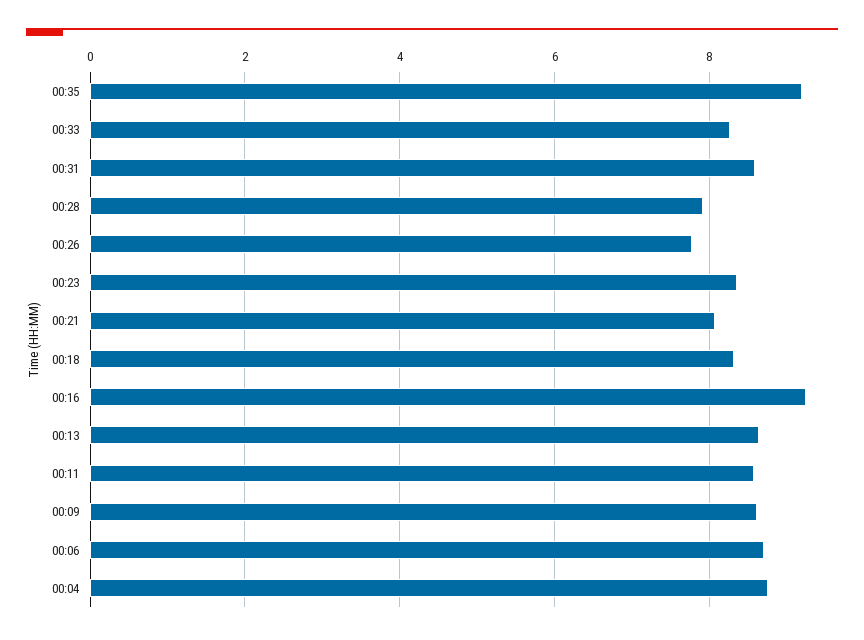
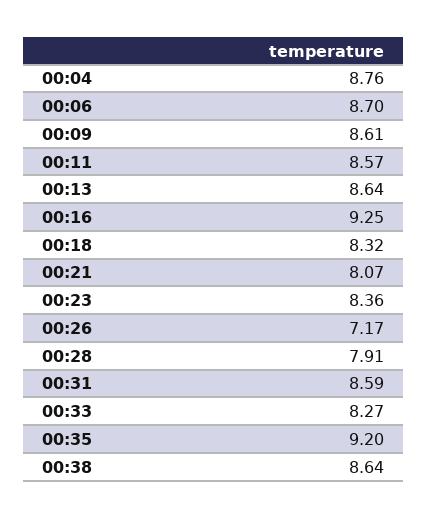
00:26: 7.8 -> 7.17
00:38: none -> 8.64

